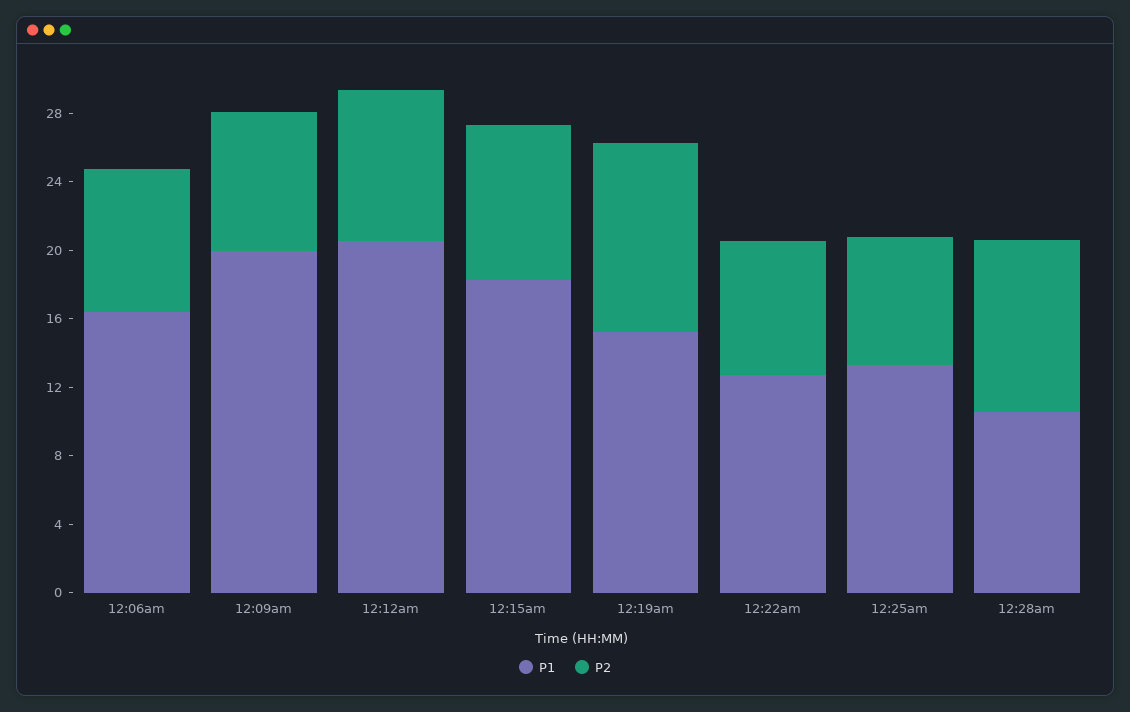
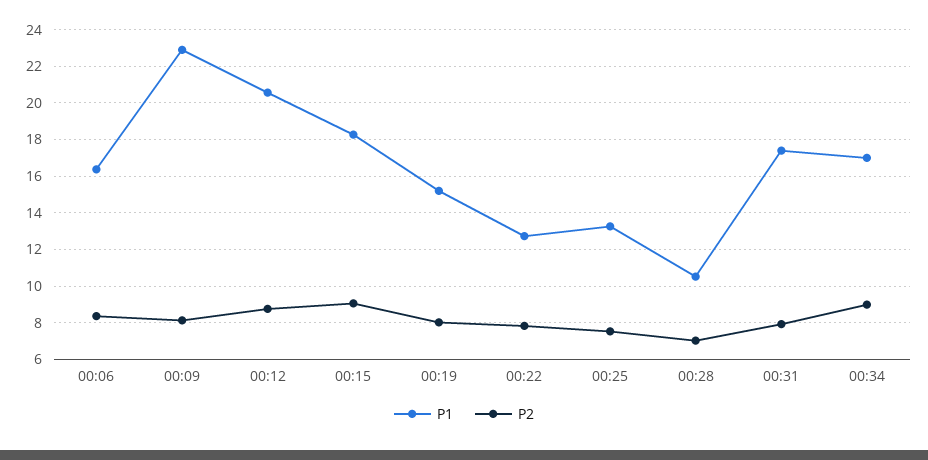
P1, 12:09am: 20 -> 23
P2, 12:19am: 11 -> 8
P2, 12:28am: 10 -> 7
P1, 00:31: none -> 17.5
P2, 00:31: none -> 8
P1, 00:34: none -> 17
P2, 00:34: none -> 9

